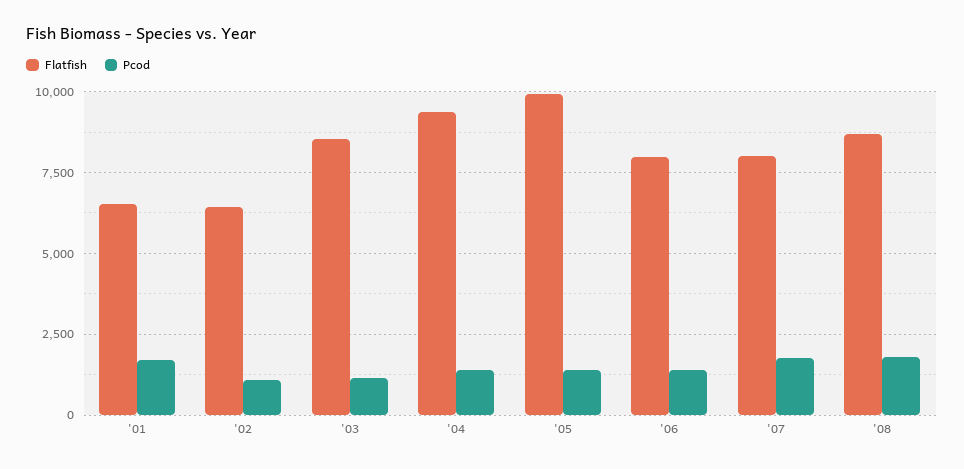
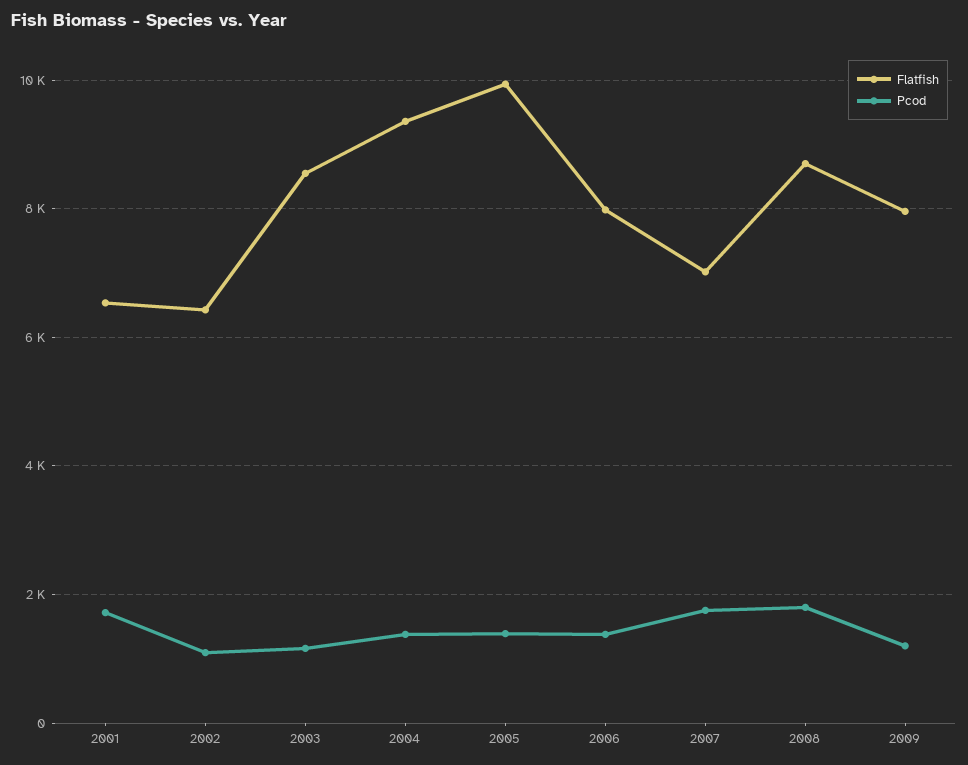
Flatfish, '07: 8000 -> 7000
Flatfish, 2009: none -> 8000
Pcod, 2009: none -> 1200

